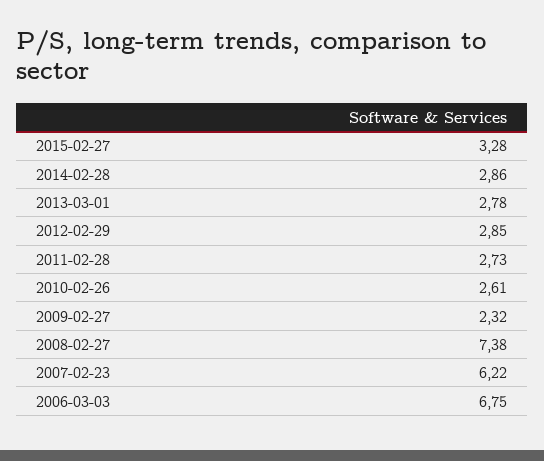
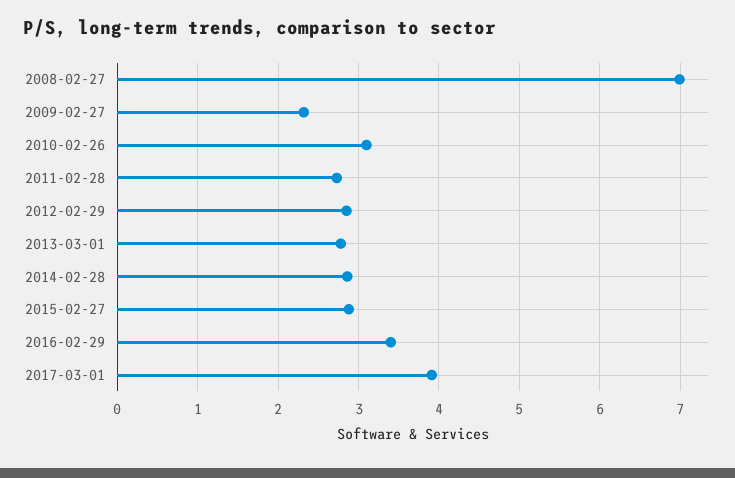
2015-02-27: 3.28 -> 2.9
2010-02-26: 2.61 -> 3.1
2008-02-27: 7.38 -> 7
2007-02-23: 6.22 -> none
2006-03-03: 6.75 -> none
2016-02-29: none -> 3.4
2017-03-01: none -> 3.9

